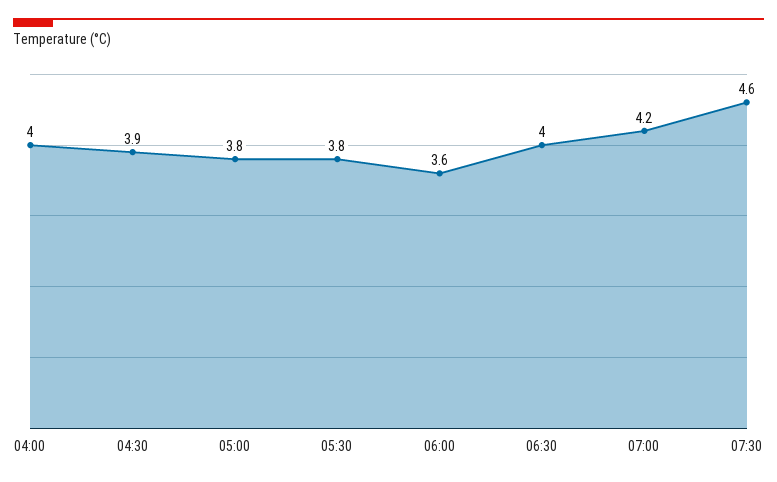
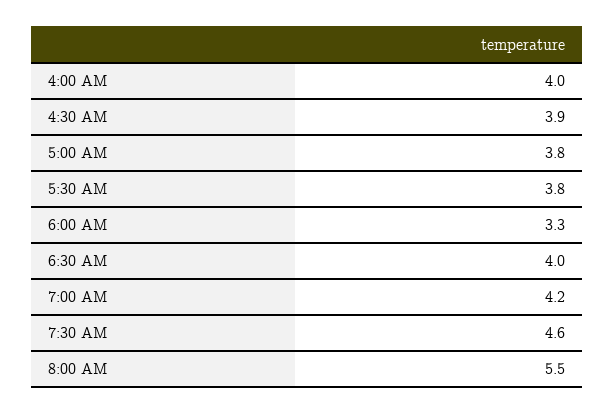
06:00: 3.6 -> 3.3
8:00 AM: none -> 5.5

